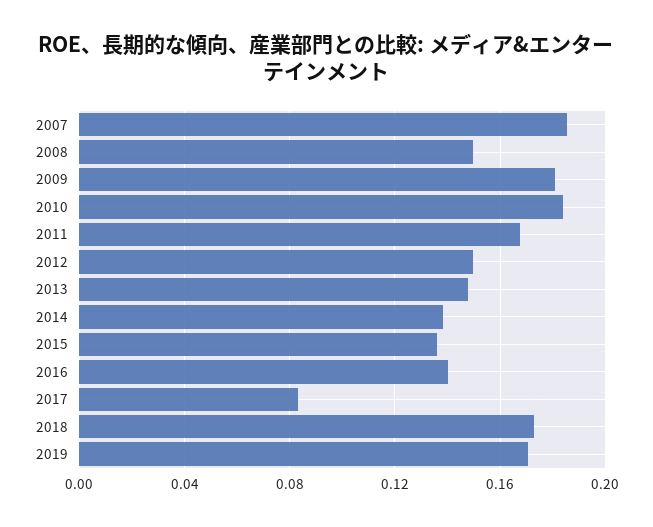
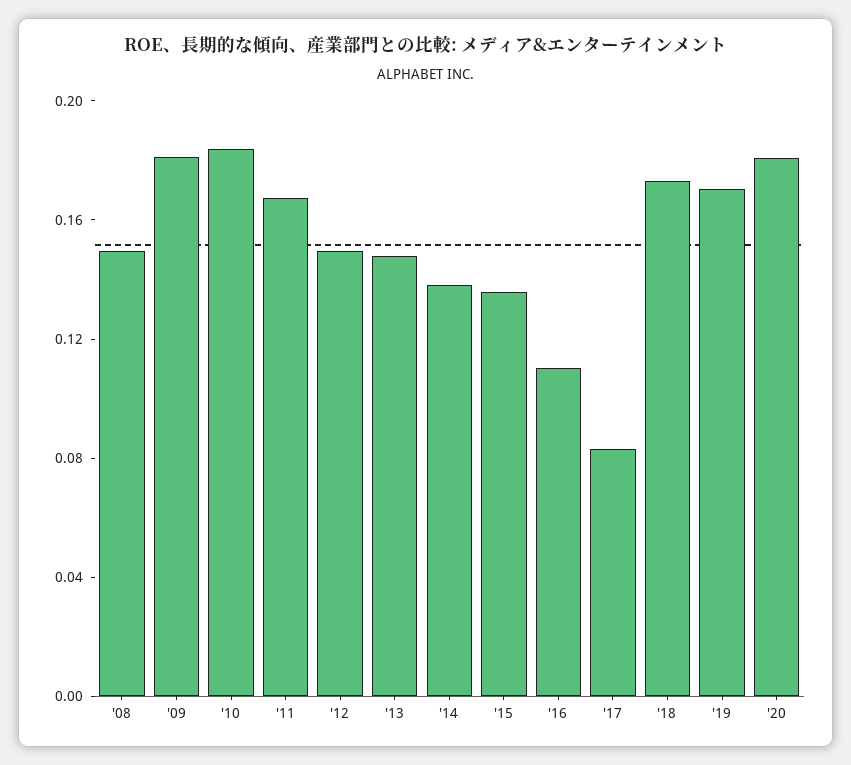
2007: 0.185 -> none
2016: 0.14 -> 0.11
'20: none -> 0.18

